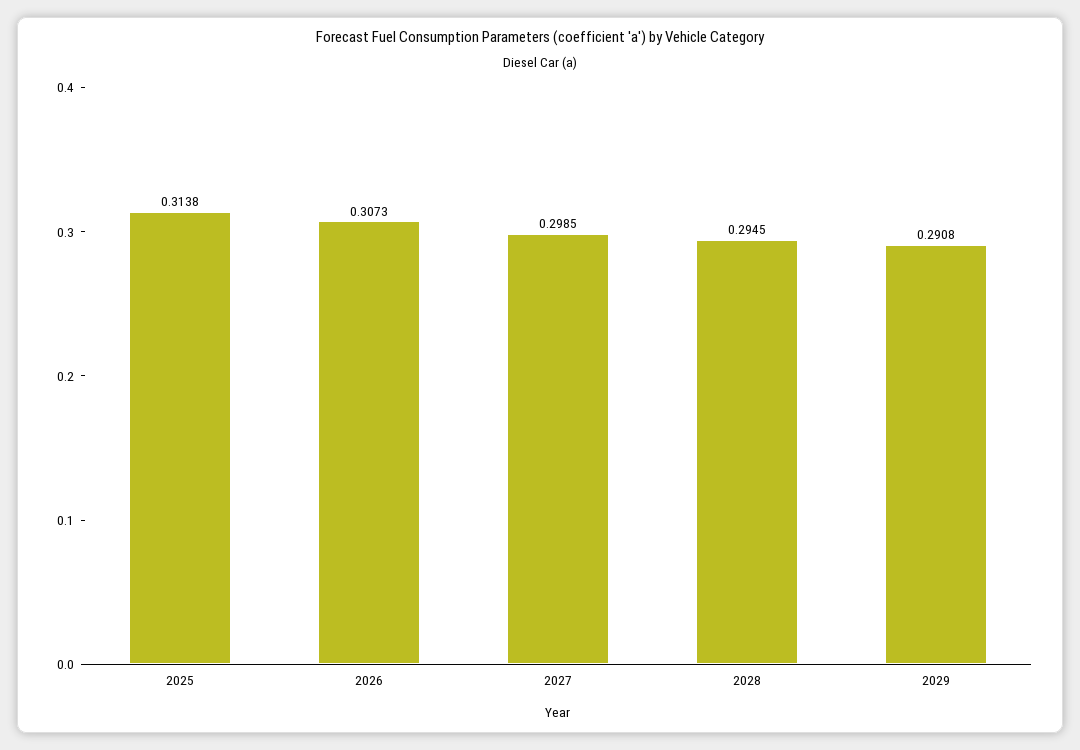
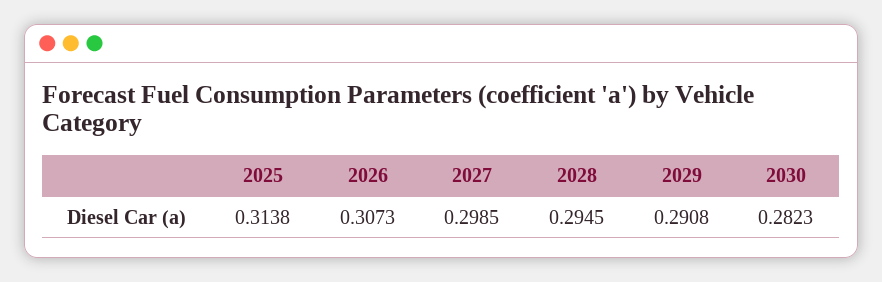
2030: none -> 0.2823

